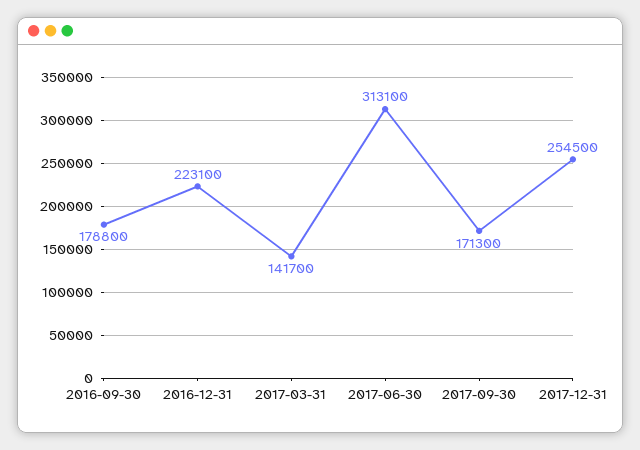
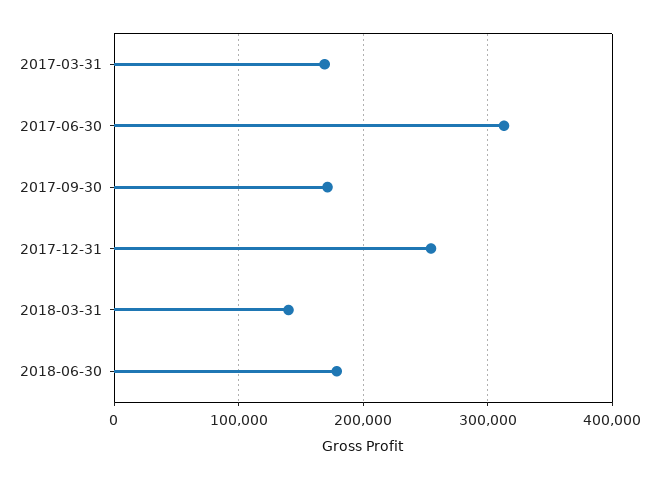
2016-09-30: 178800 -> none
2016-12-31: 223100 -> none
2017-03-31: 141700 -> 170000
2018-03-31: none -> 140000
2018-06-30: none -> 180000

